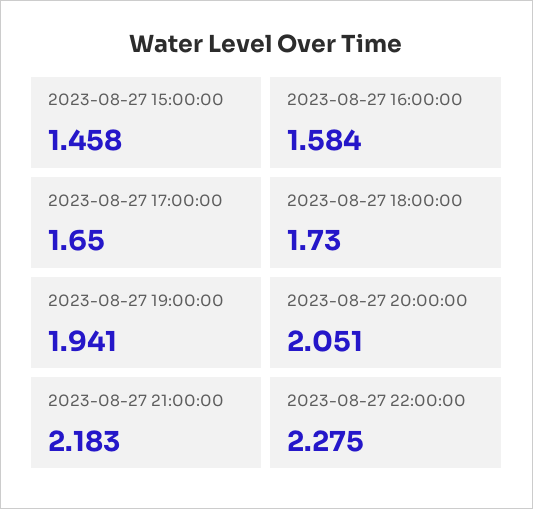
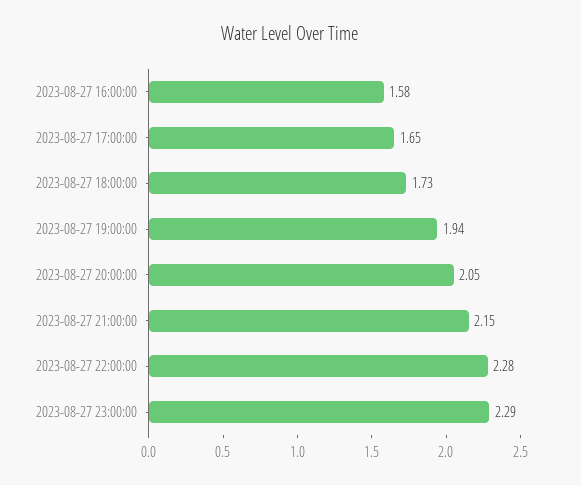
2023-08-27 15:00:00: 1.458 -> none
2023-08-27 21:00:00: 2.183 -> 2.15
2023-08-27 23:00:00: none -> 2.29

